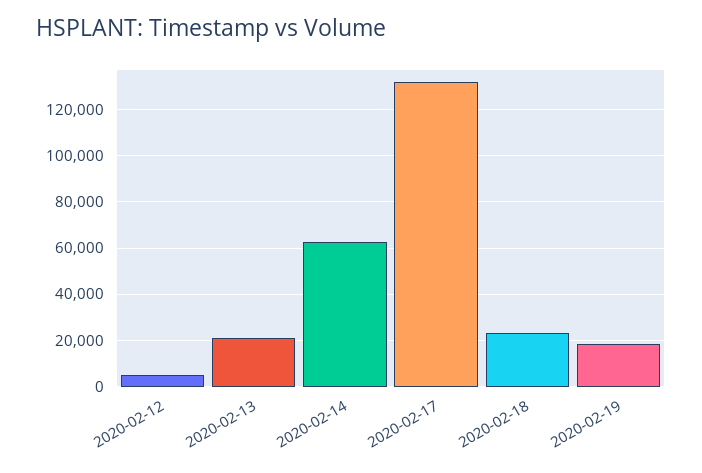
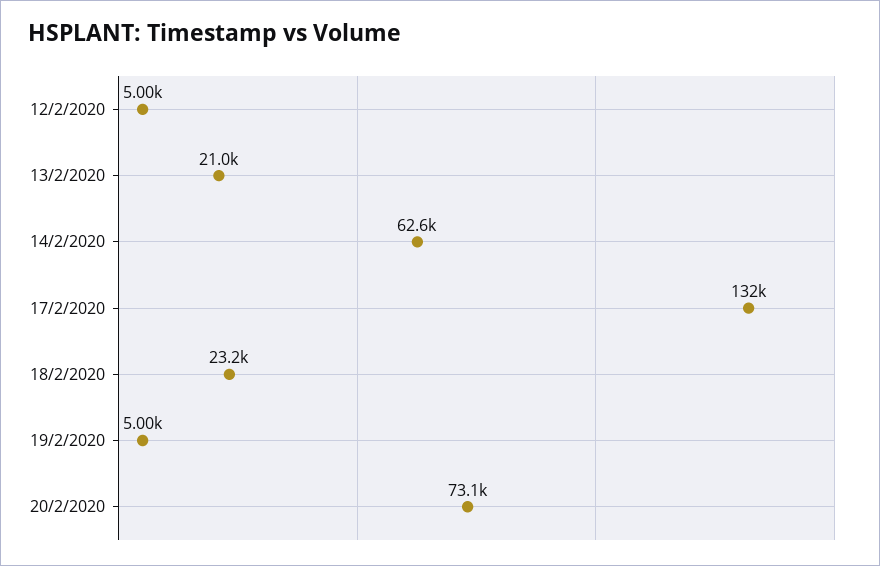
2020-02-19: 20000 -> 5000
20/2/2020: none -> 73100

